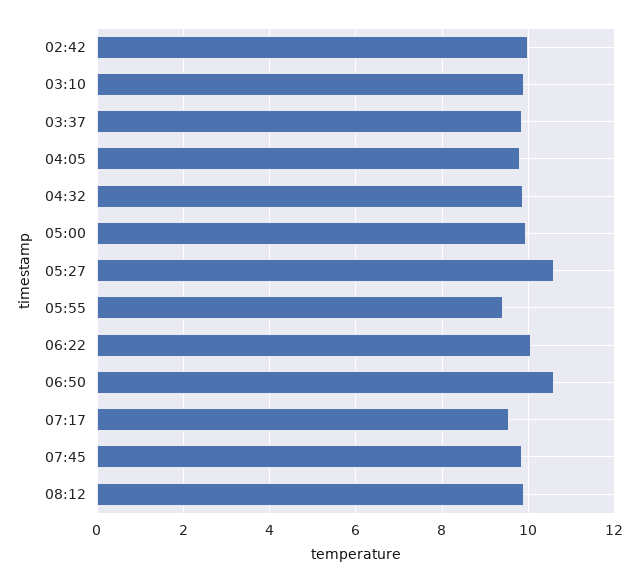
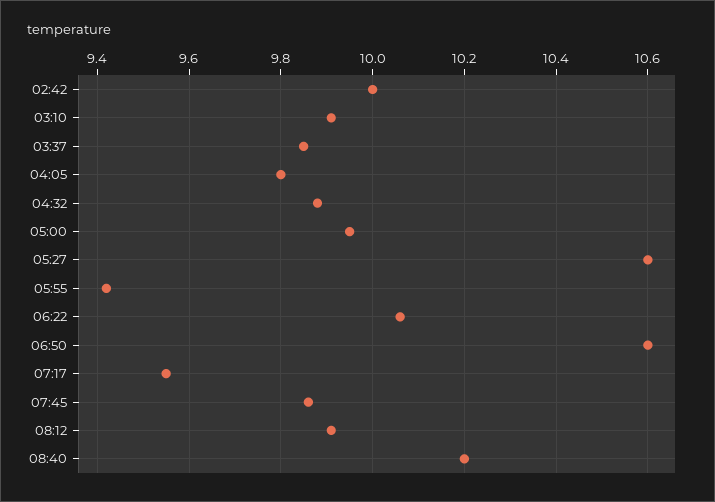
08:40: none -> 10.2

